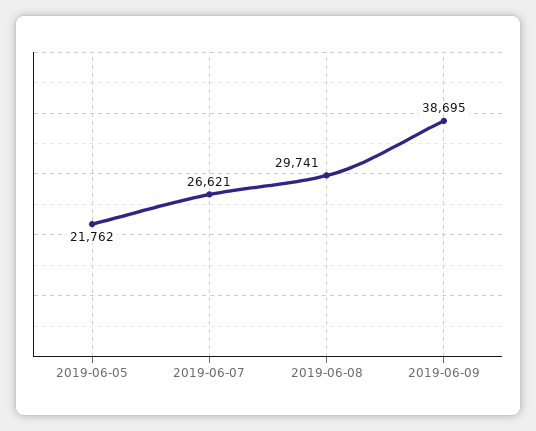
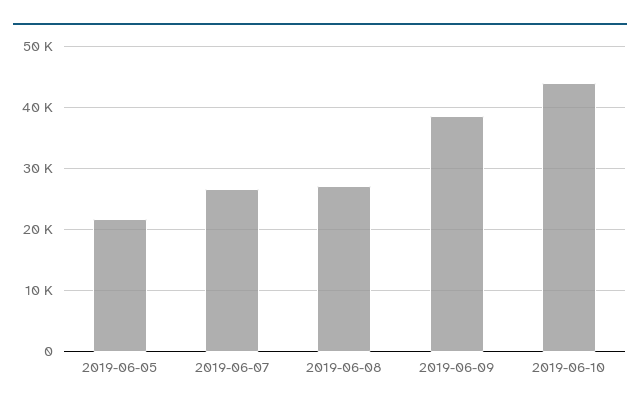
2019-06-08: 29741 -> 27000
2019-06-10: none -> 44000

